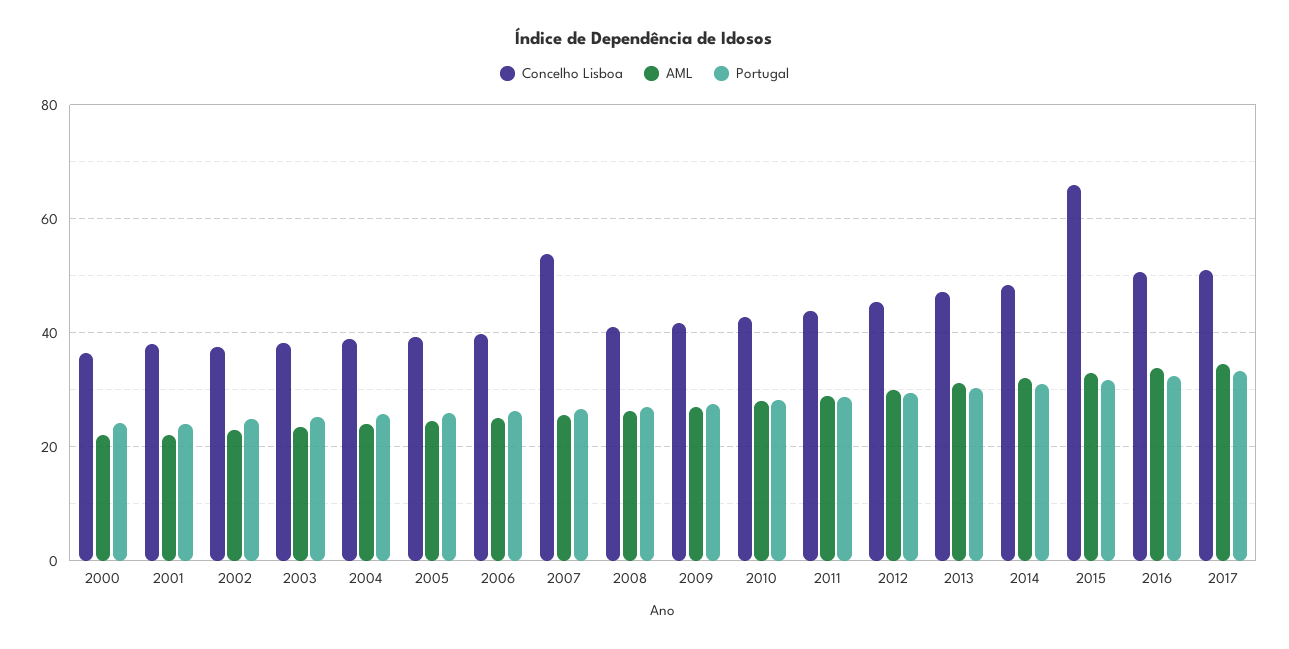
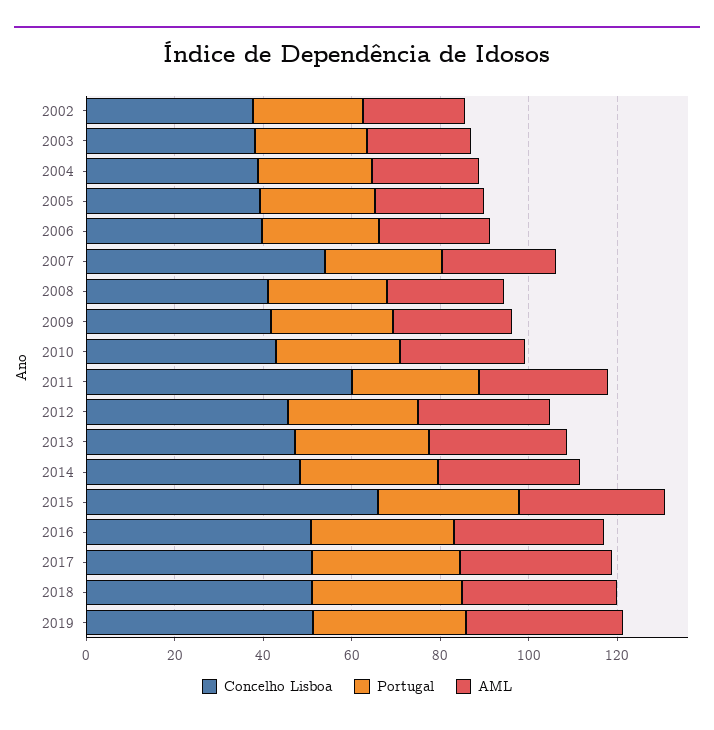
Concelho Lisboa, 2000: 36 -> none
AML, 2000: 22 -> none
Portugal, 2000: 24 -> none
Concelho Lisboa, 2001: 38 -> none
AML, 2001: 22 -> none
Portugal, 2001: 24 -> none
Concelho Lisboa, 2011: 44 -> 60
Concelho Lisboa, 2018: none -> 50
Portugal, 2018: none -> 35
AML, 2018: none -> 35
Concelho Lisboa, 2019: none -> 50
Portugal, 2019: none -> 35
AML, 2019: none -> 35

